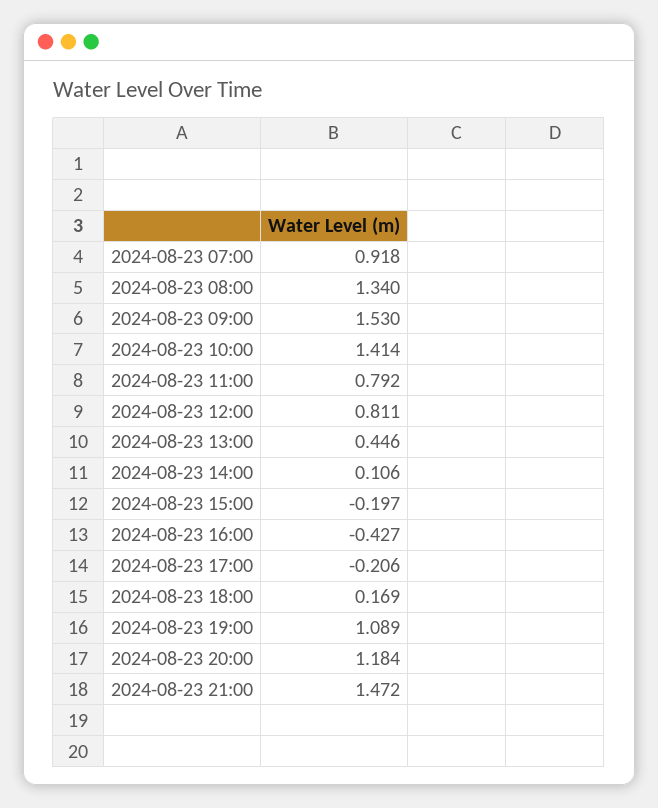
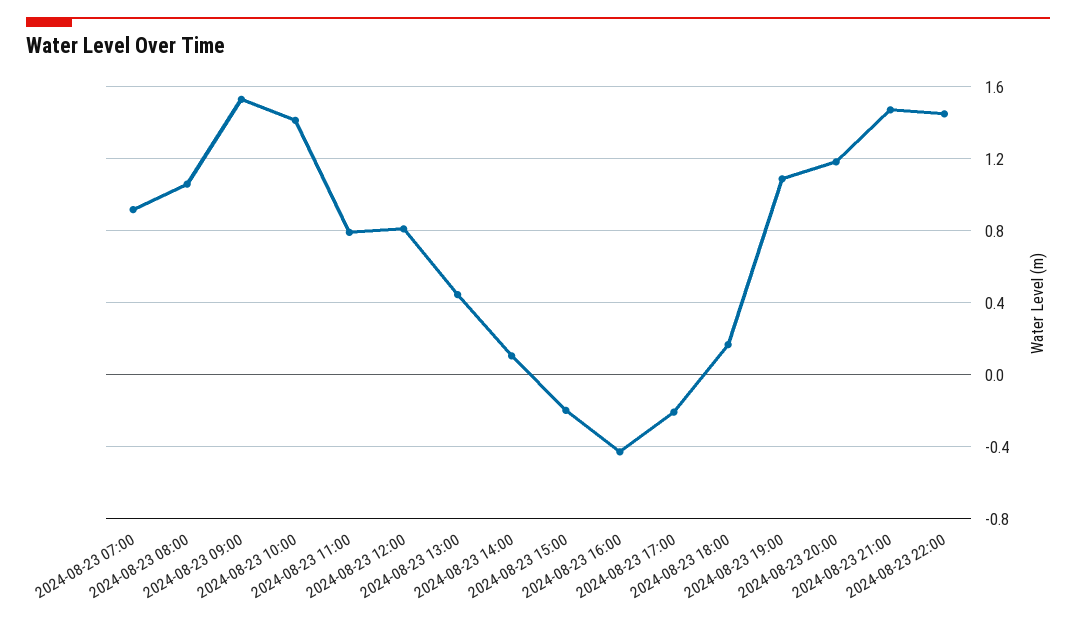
2024-08-23 08:00: 1.34 -> 1.05
2024-08-23 22:00: none -> 1.45

